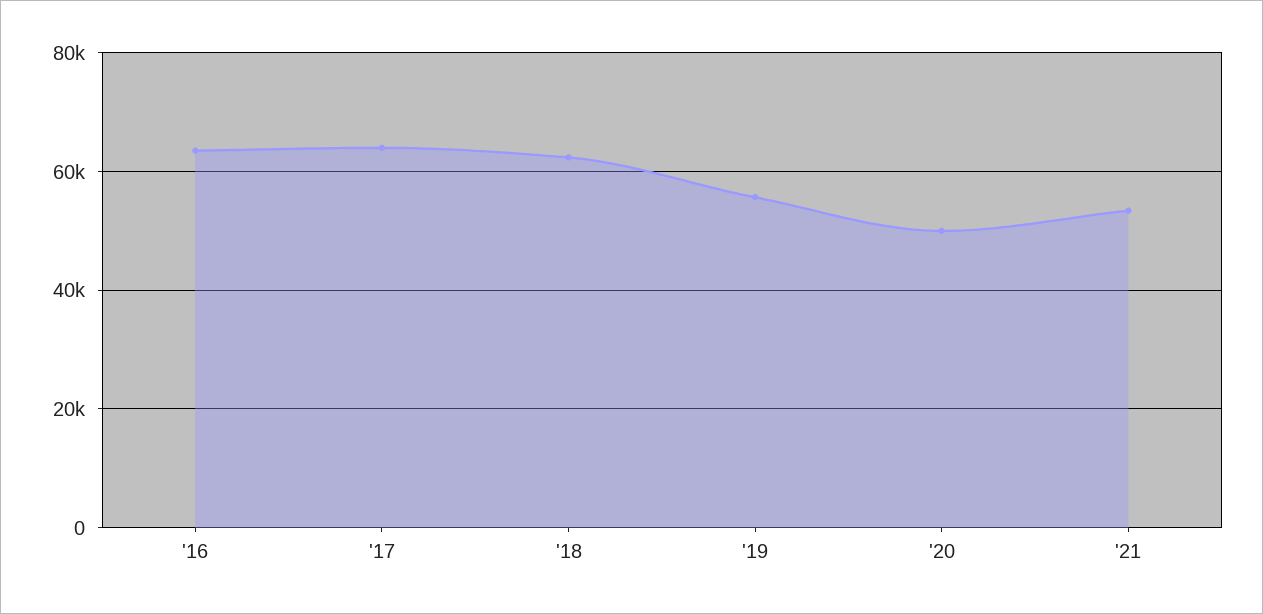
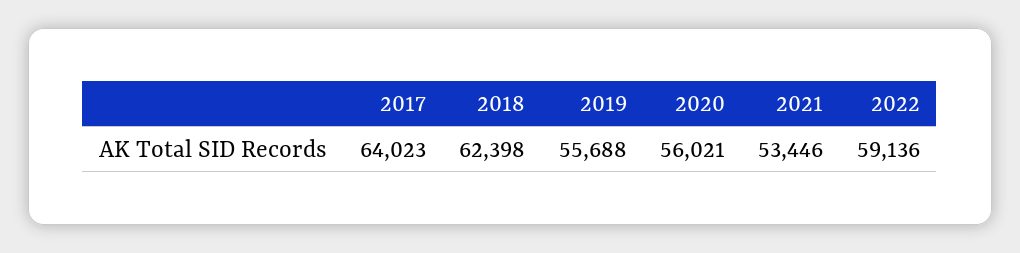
'16: 64000 -> none
'20: 50000 -> 56021
2022: none -> 59136

